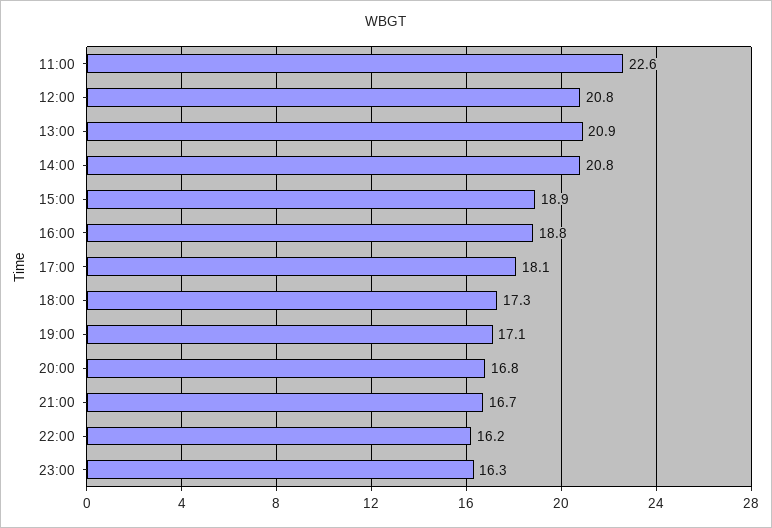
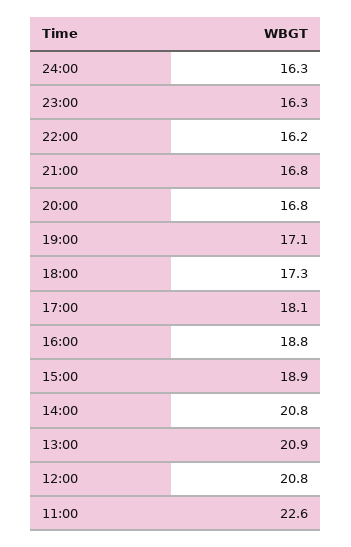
21:00: 16.7 -> 16.8
24:00: none -> 16.3

